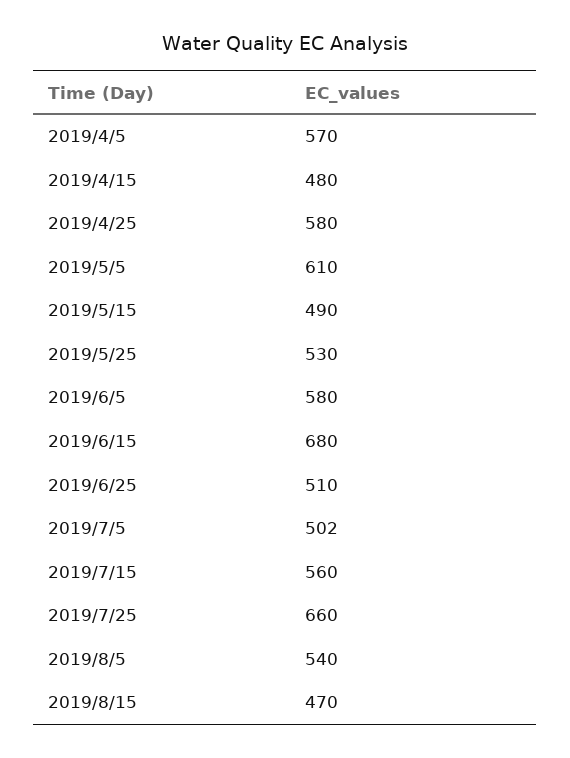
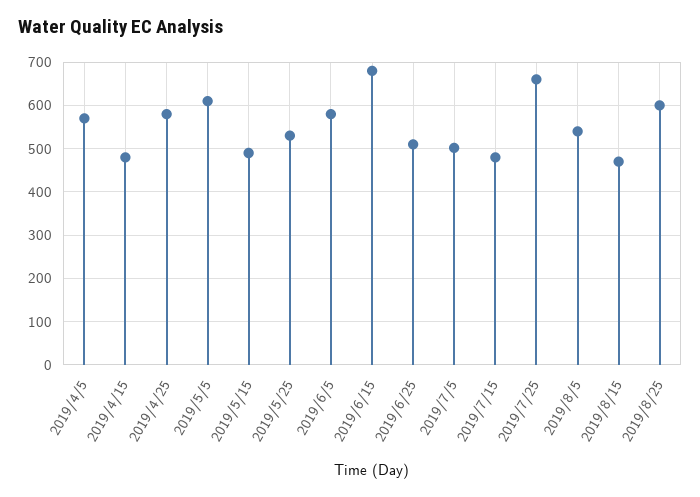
2019/7/15: 560 -> 480
2019/8/25: none -> 600

